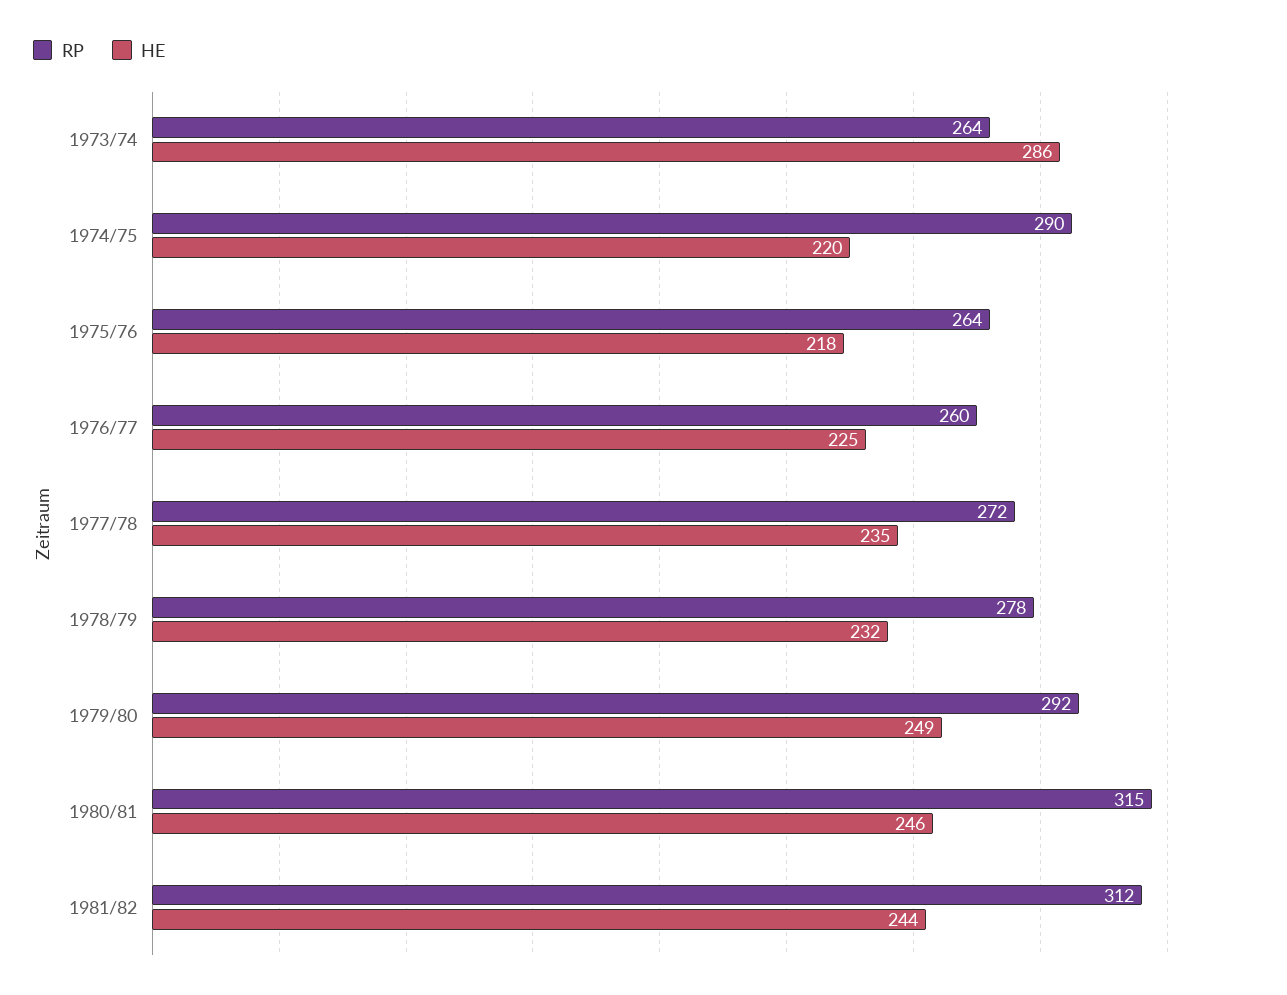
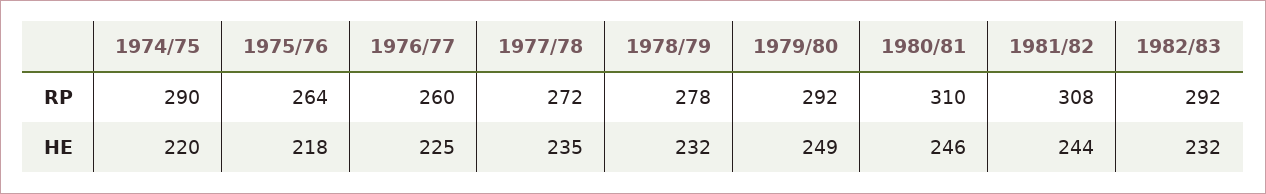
RP, 1973/74: 264 -> none
HE, 1973/74: 286 -> none
RP, 1980/81: 315 -> 310
RP, 1981/82: 312 -> 308
RP, 1982/83: none -> 292
HE, 1982/83: none -> 232

